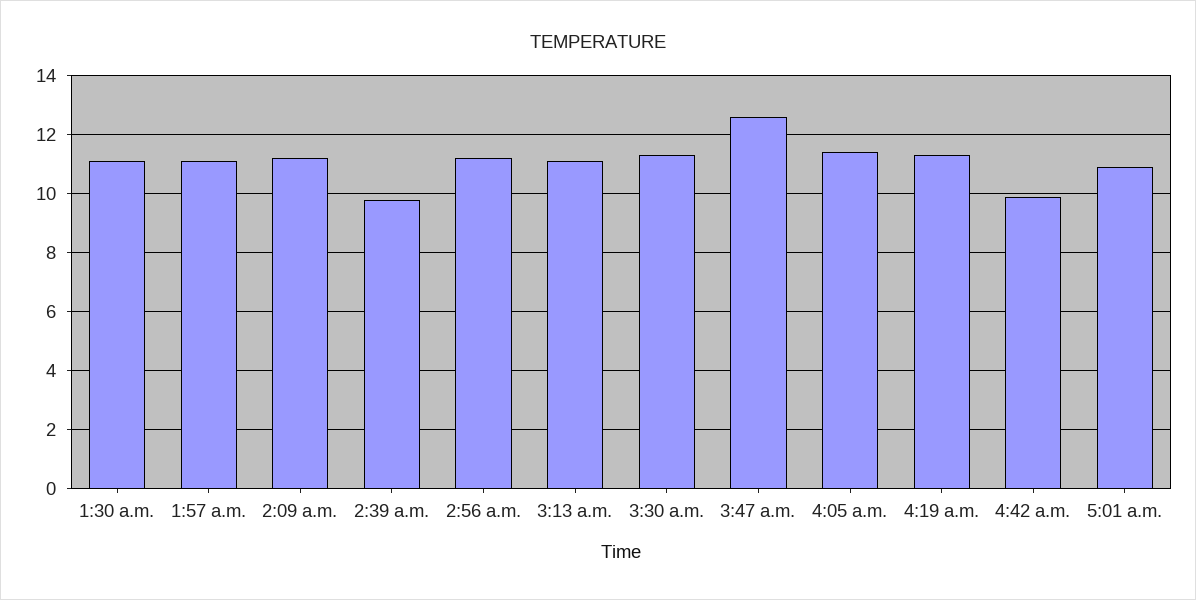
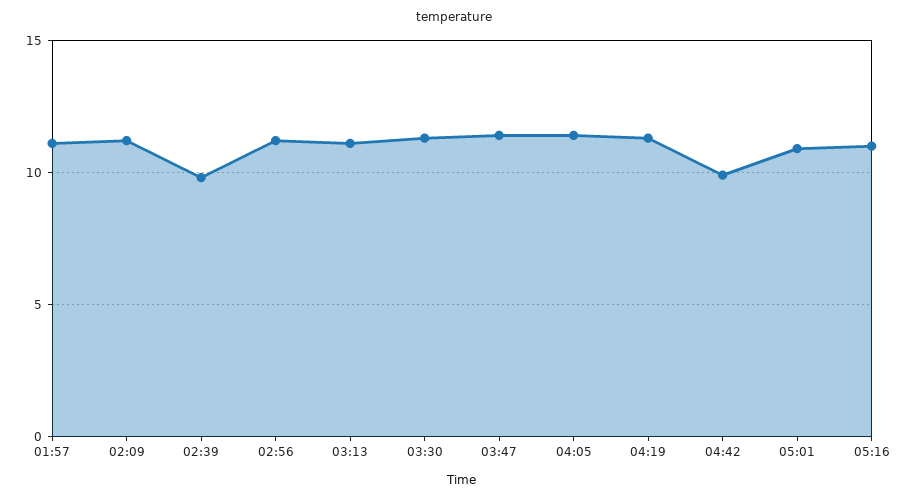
1:30 a.m.: 11 -> none
3:47 a.m.: 12.5 -> 11.5
05:16: none -> 11

